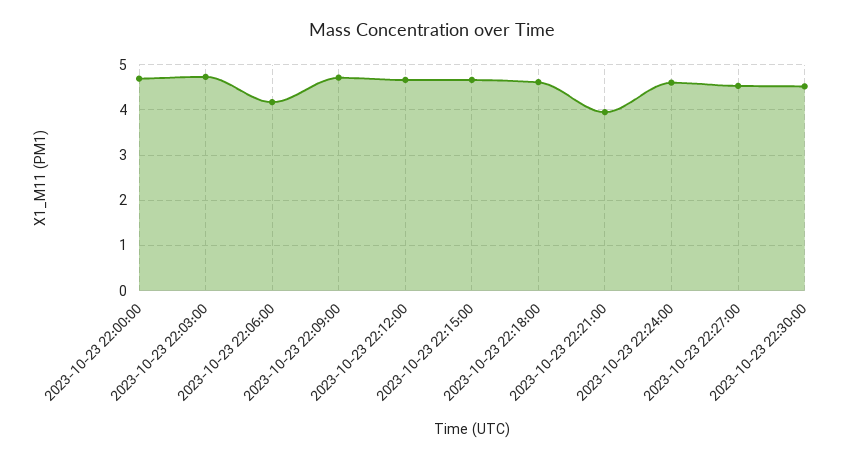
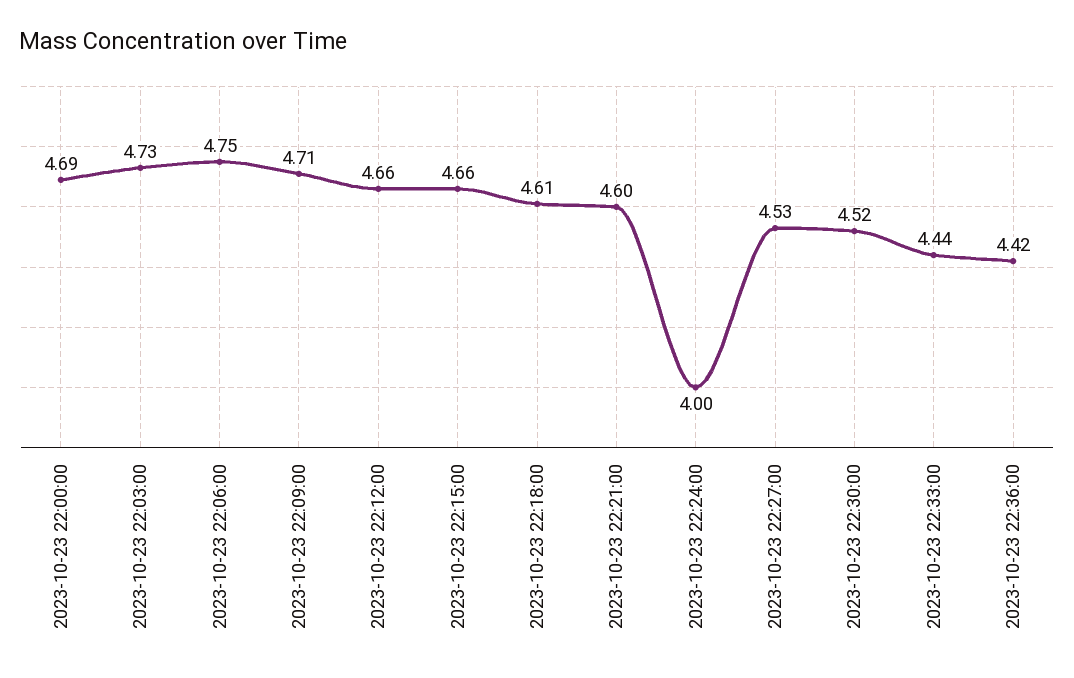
2023-10-23 22:06:00: 4.2 -> 4.75
2023-10-23 22:21:00: 4 -> 4.6
2023-10-23 22:24:00: 4.6 -> 4
2023-10-23 22:33:00: none -> 4.44
2023-10-23 22:36:00: none -> 4.42

